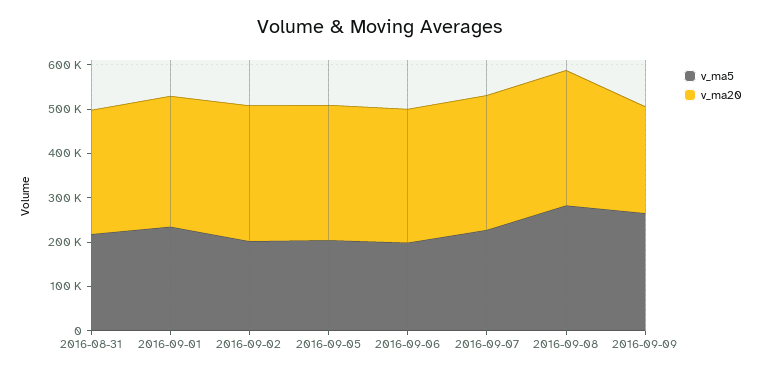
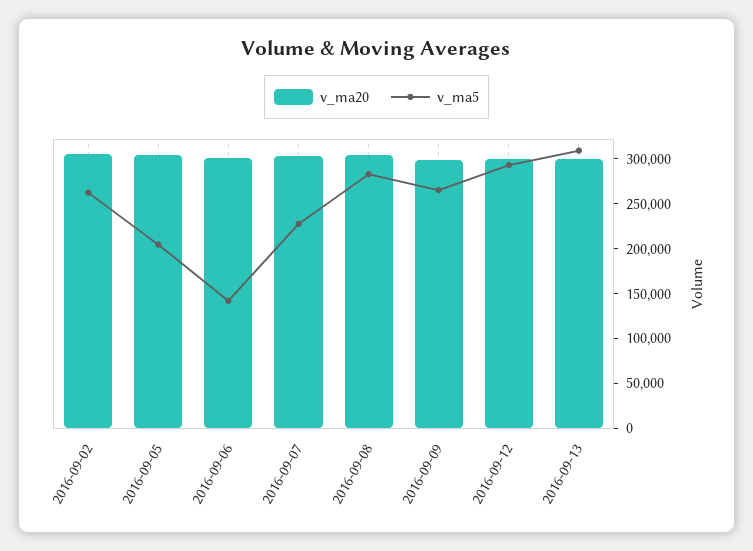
v_ma5, 2016-08-31: 220000 -> none
v_ma20, 2016-08-31: 280000 -> none
v_ma5, 2016-09-01: 240000 -> none
v_ma20, 2016-09-01: 300000 -> none
v_ma5, 2016-09-02: 200000 -> 260000
v_ma5, 2016-09-06: 200000 -> 140000
v_ma20, 2016-09-09: 240000 -> 300000
v_ma20, 2016-09-12: none -> 300000
v_ma5, 2016-09-12: none -> 290000
v_ma20, 2016-09-13: none -> 300000
v_ma5, 2016-09-13: none -> 310000

